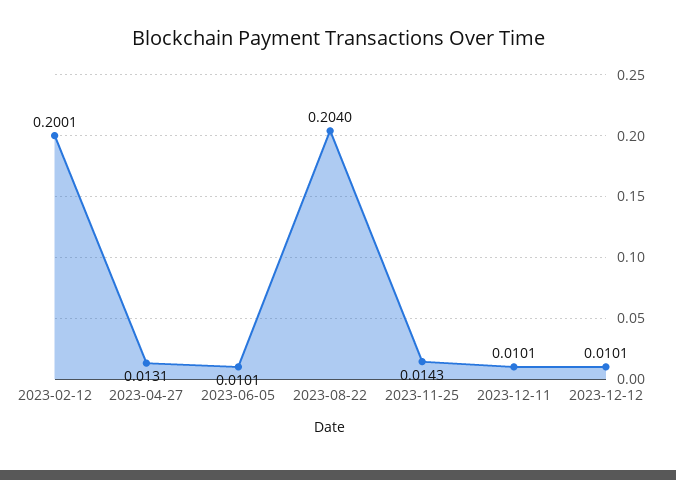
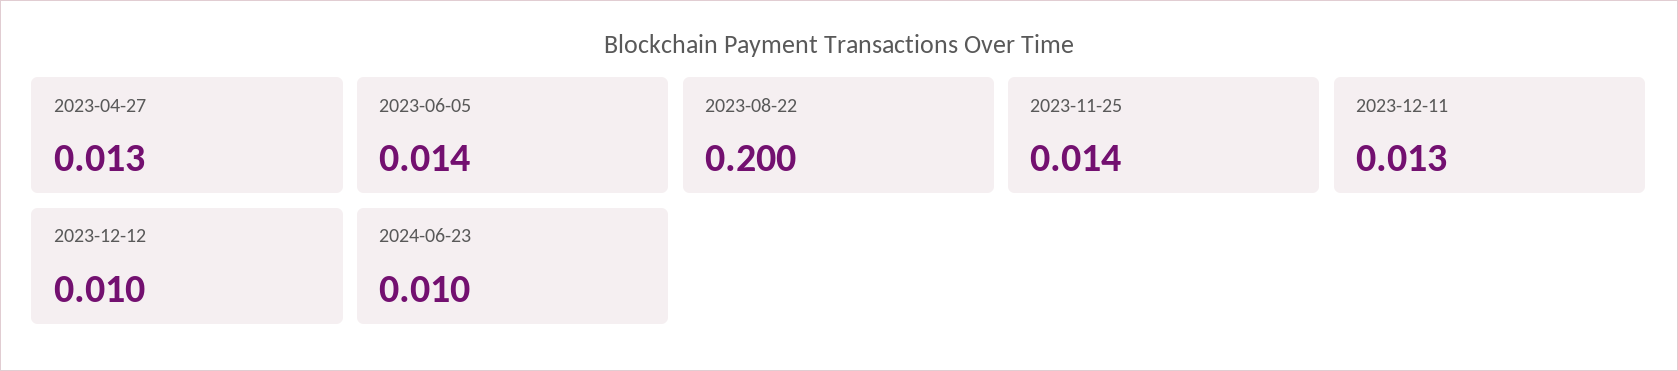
2023-02-12: 0.2001 -> none
2023-06-05: 0.0101 -> 0.014
2023-08-22: 0.204 -> 0.2
2023-12-11: 0.0101 -> 0.013
2024-06-23: none -> 0.01

